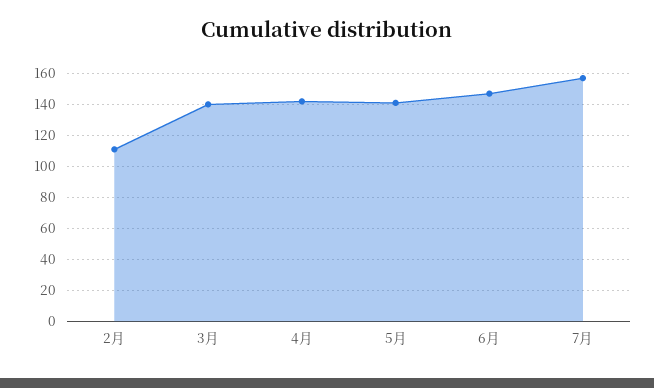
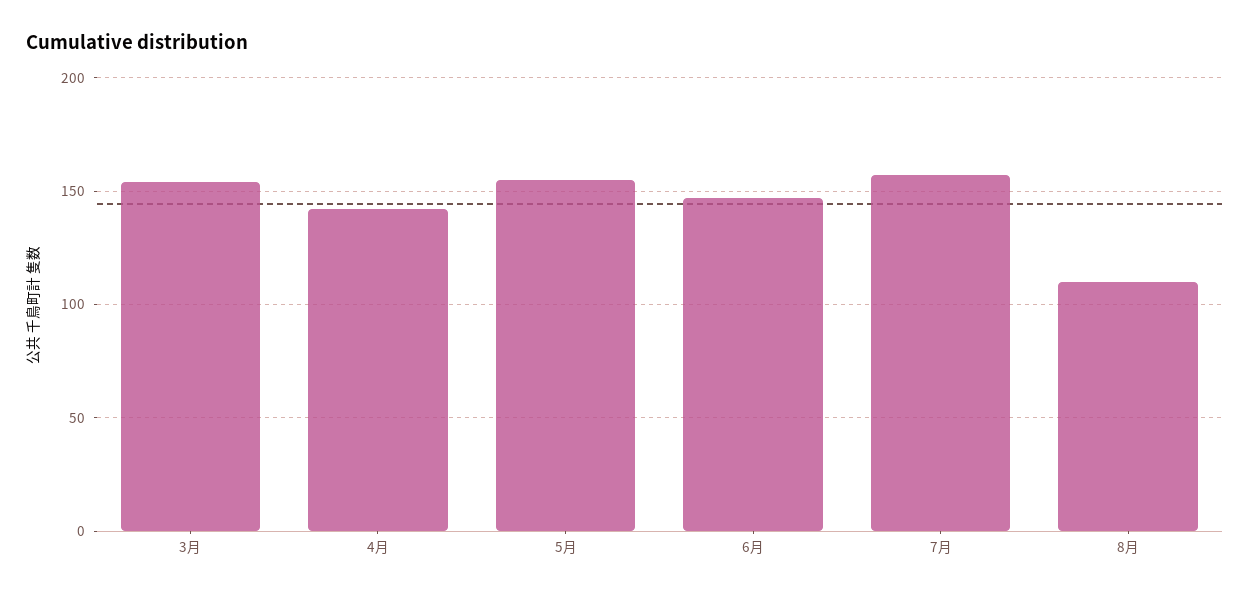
2月: 110 -> none
3月: 140 -> 155
5月: 140 -> 155
8月: none -> 110

